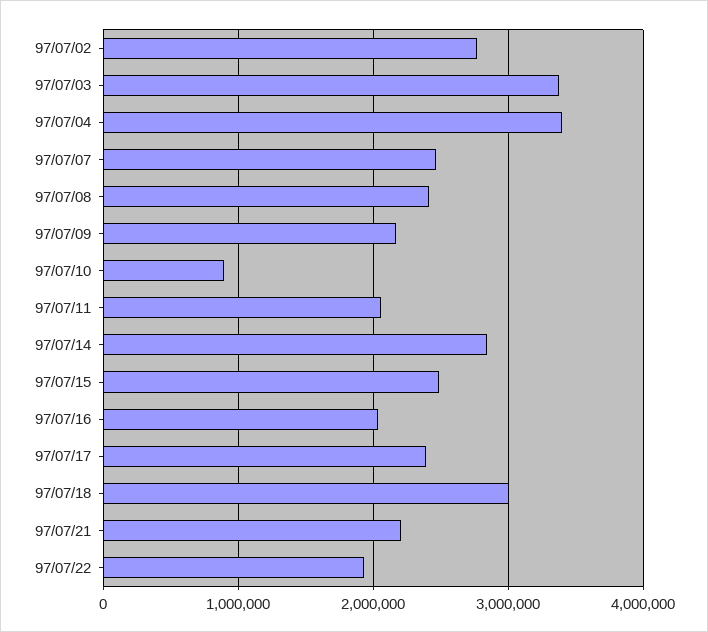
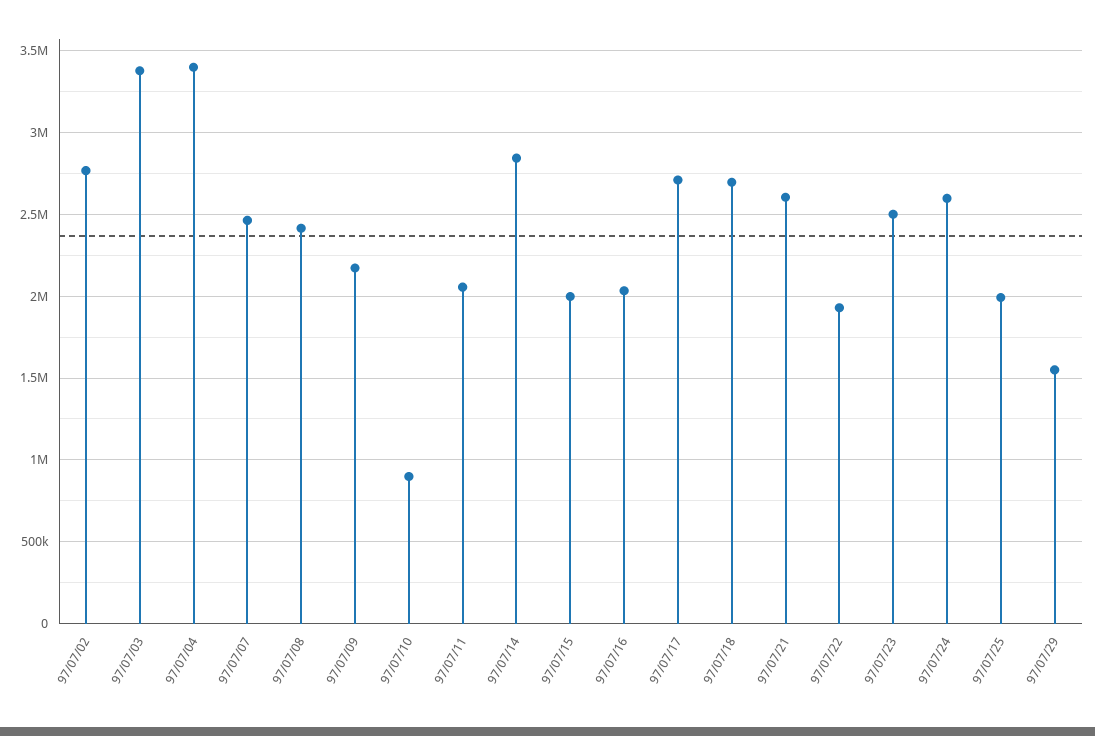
97/07/15: 2500000 -> 2000000
97/07/17: 2400000 -> 2700000
97/07/18: 3000000 -> 2700000
97/07/21: 2200000 -> 2600000
97/07/23: none -> 2500000
97/07/24: none -> 2600000
97/07/25: none -> 2000000
97/07/29: none -> 1550000

